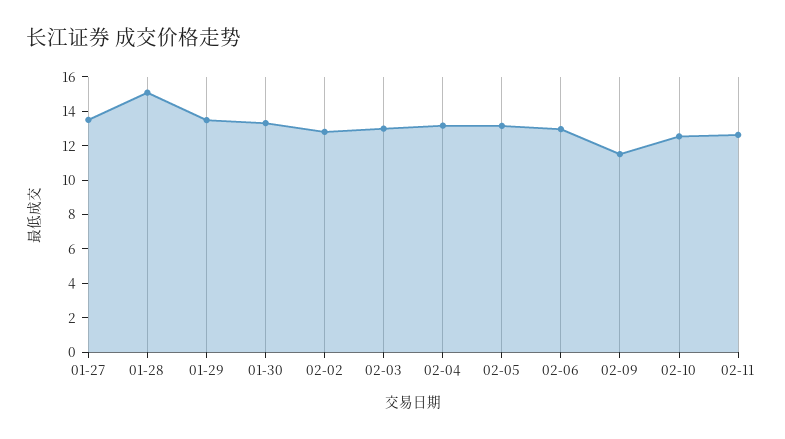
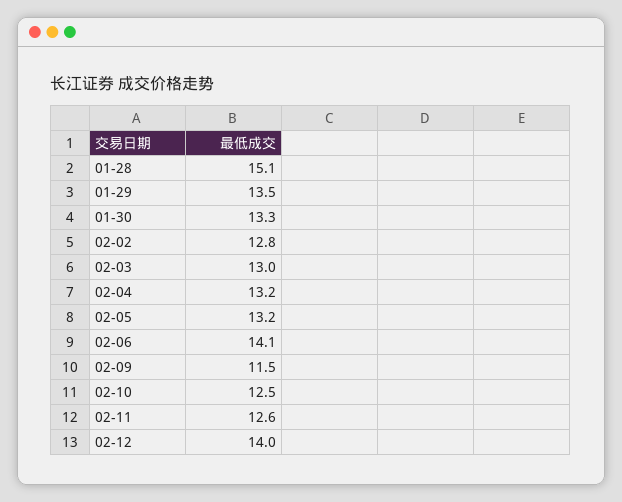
01-27: 13.5 -> none
02-06: 13 -> 14.1
02-12: none -> 14

